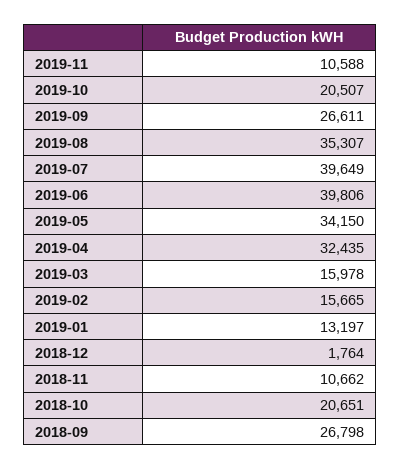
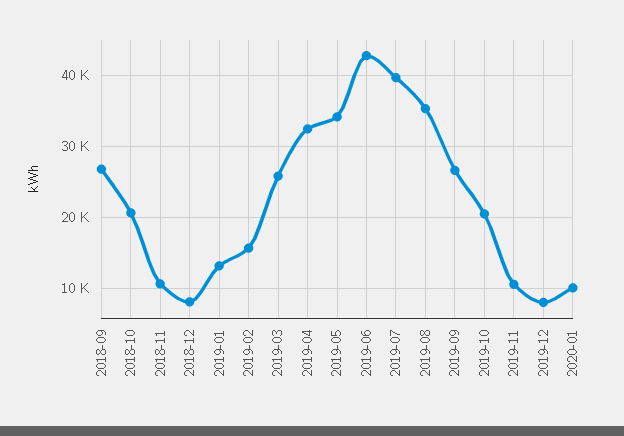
2019-06: 39806 -> 43000
2019-03: 15978 -> 26000
2018-12: 1764 -> 8000
2019-12: none -> 8000
2020-01: none -> 10000

